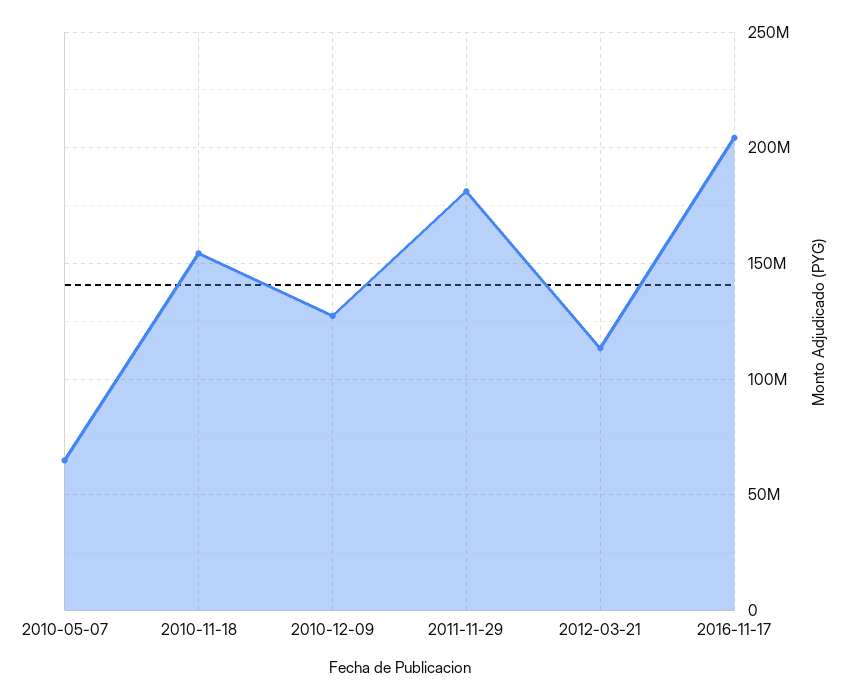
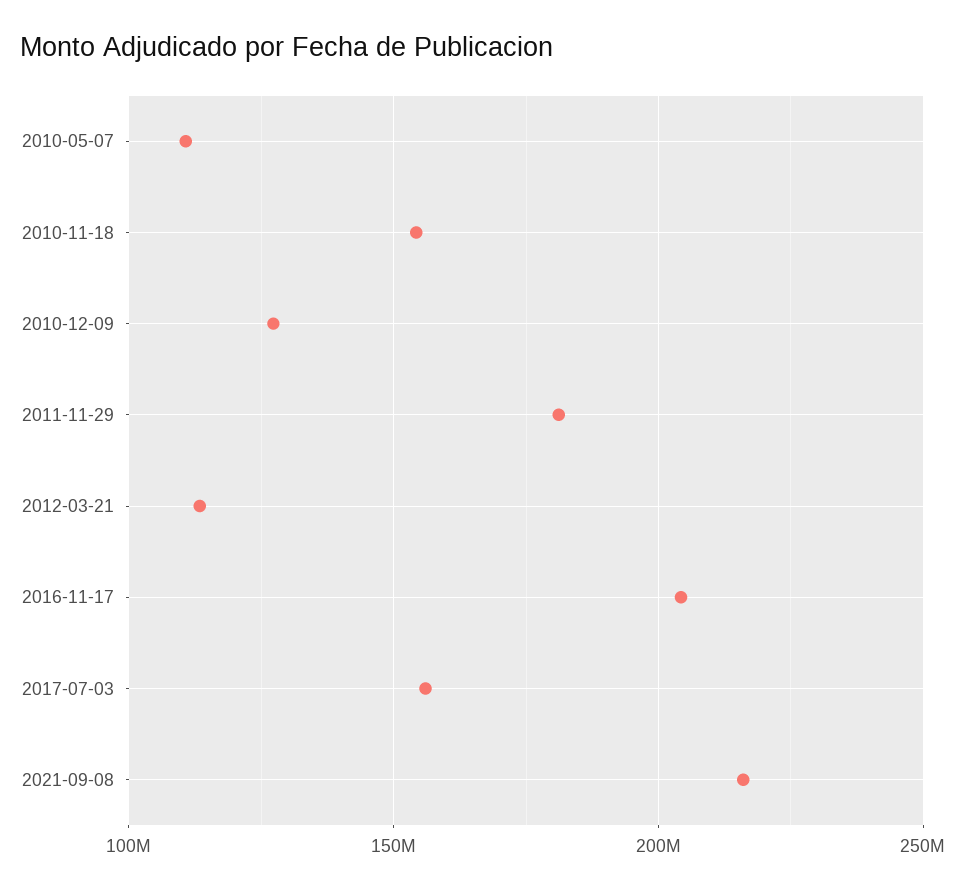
2010-05-07: 65000000 -> 110000000
2017-07-03: none -> 155000000
2021-09-08: none -> 215000000

